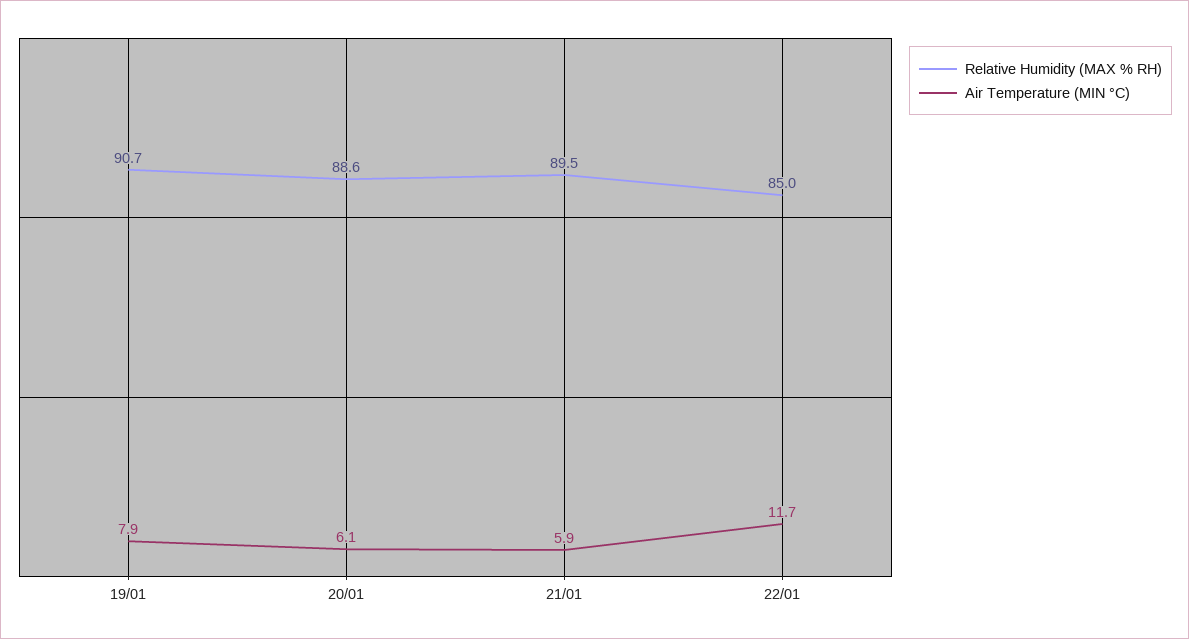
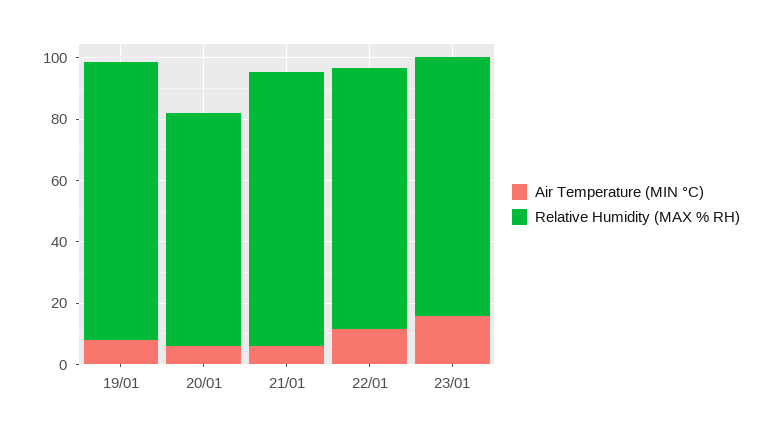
Relative Humidity (MAX % RH), 20/01: 88.6 -> 75
Air Temperature (MIN °C), 23/01: none -> 15
Relative Humidity (MAX % RH), 23/01: none -> 85

